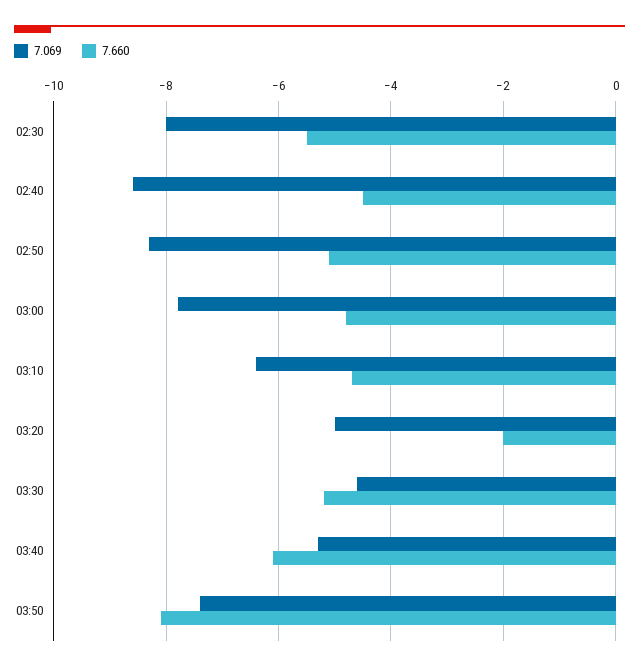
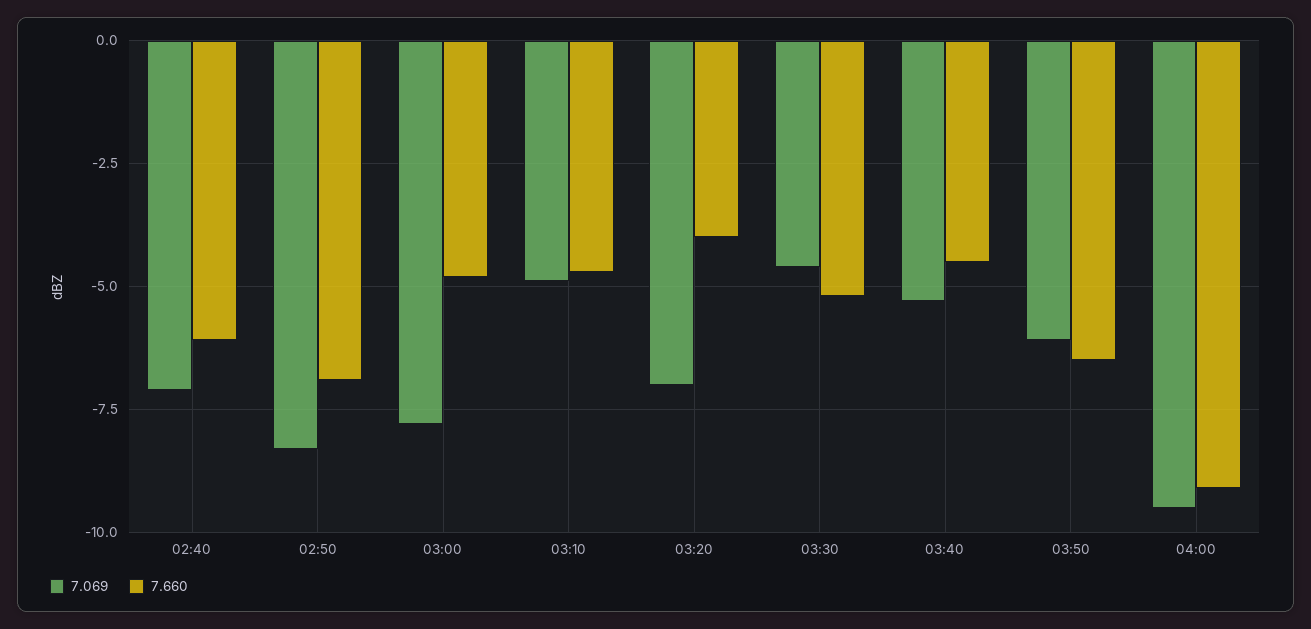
7.069, 02:30: -8 -> none
7.660, 02:30: -5.5 -> none
7.069, 02:40: -8.5 -> -7
7.660, 02:40: -4.5 -> -6
7.660, 02:50: -5 -> -7
7.069, 03:10: -6.5 -> -5
7.069, 03:20: -5 -> -7
7.660, 03:20: -2 -> -4
7.660, 03:40: -6 -> -4.5
7.069, 03:50: -7.5 -> -6
7.660, 03:50: -8 -> -6.5
7.069, 04:00: none -> -9.5
7.660, 04:00: none -> -9

